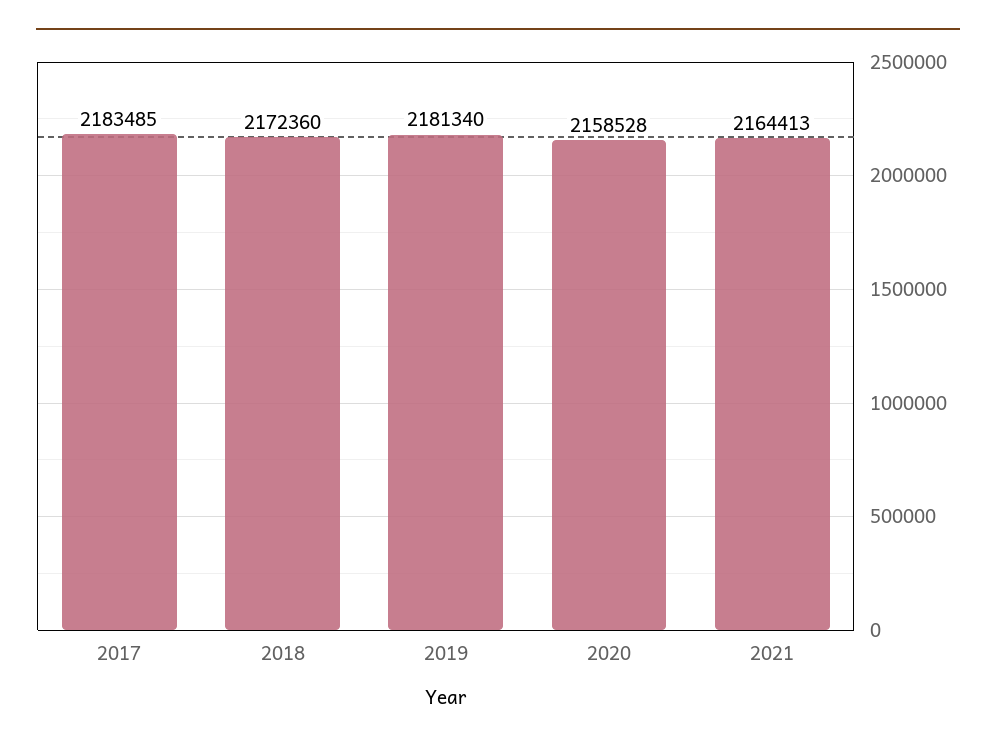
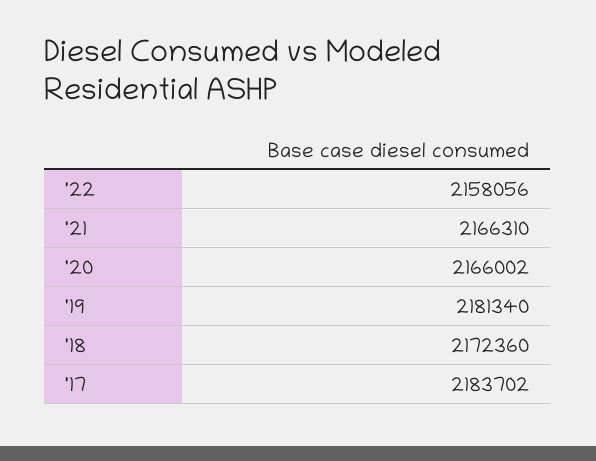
2017: 2183485 -> 2183702
2020: 2158528 -> 2166002
2021: 2164413 -> 2166310
'22: none -> 2158056

